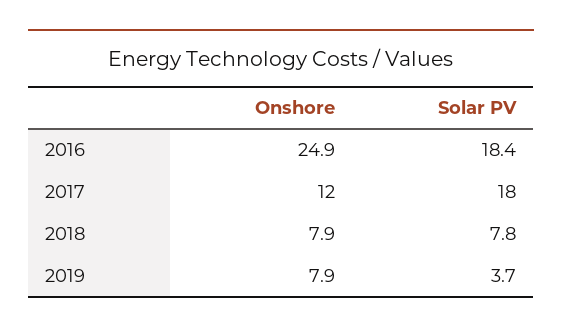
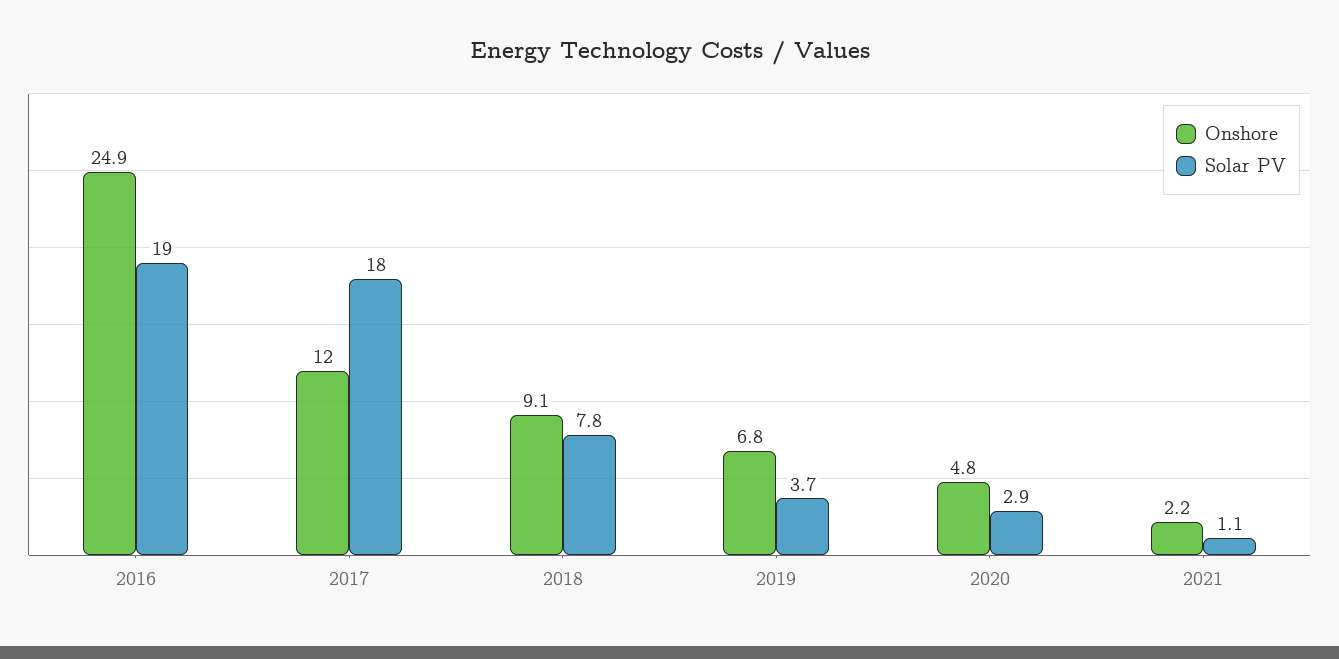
Solar PV, 2016: 18.4 -> 19
Onshore, 2018: 7.9 -> 9.1
Onshore, 2019: 7.9 -> 6.8
Onshore, 2020: none -> 4.8
Solar PV, 2020: none -> 2.9
Onshore, 2021: none -> 2.2
Solar PV, 2021: none -> 1.1

